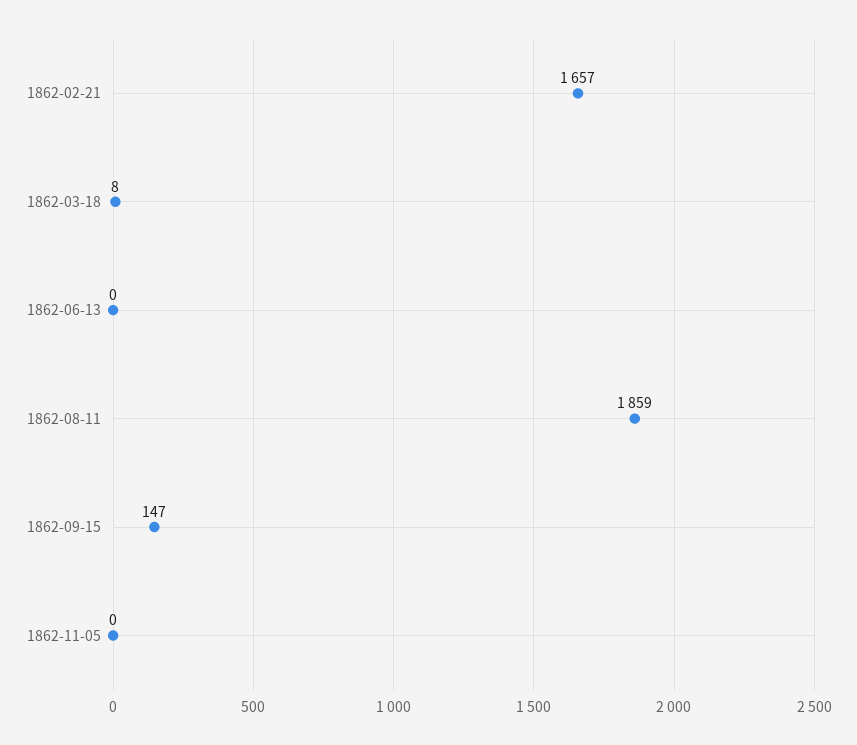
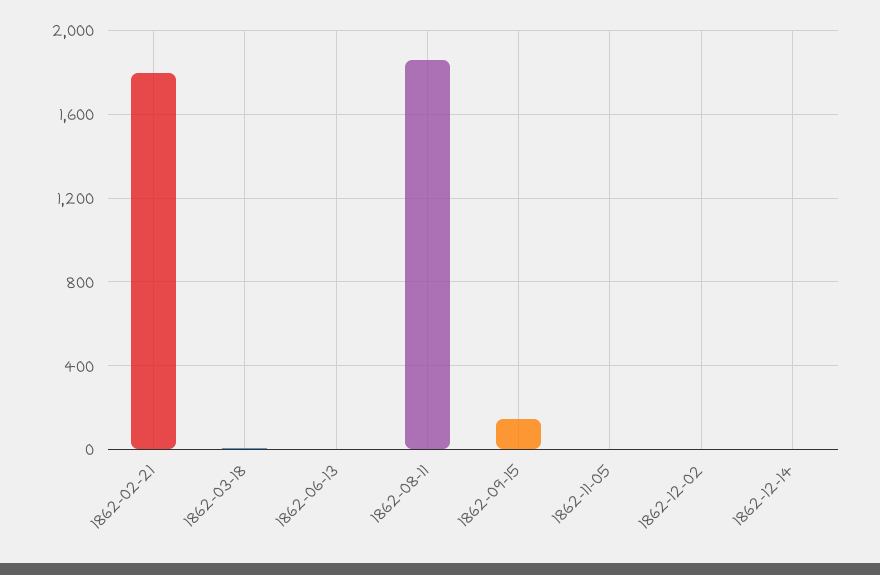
1862-02-21: 1657 -> 1800
1862-12-02: none -> 0
1862-12-14: none -> 0

